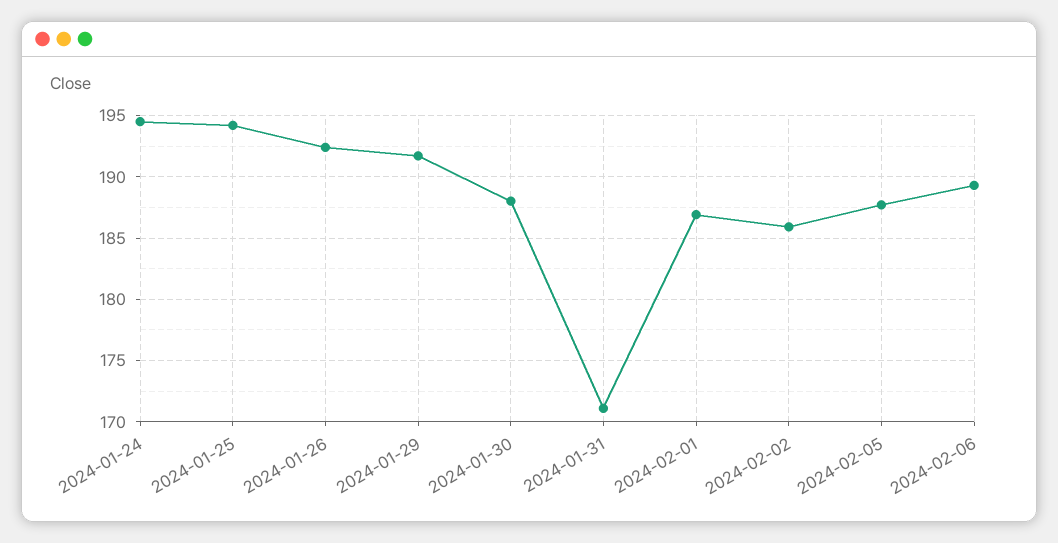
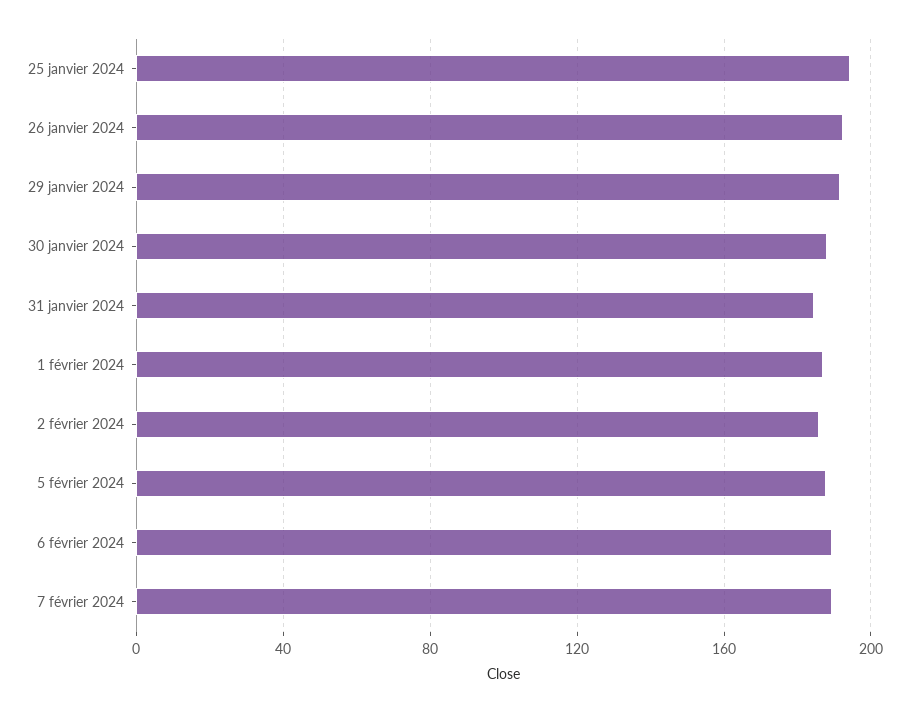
2024-01-24: 194.5 -> none
2024-01-31: 171 -> 185
7 février 2024: none -> 190

